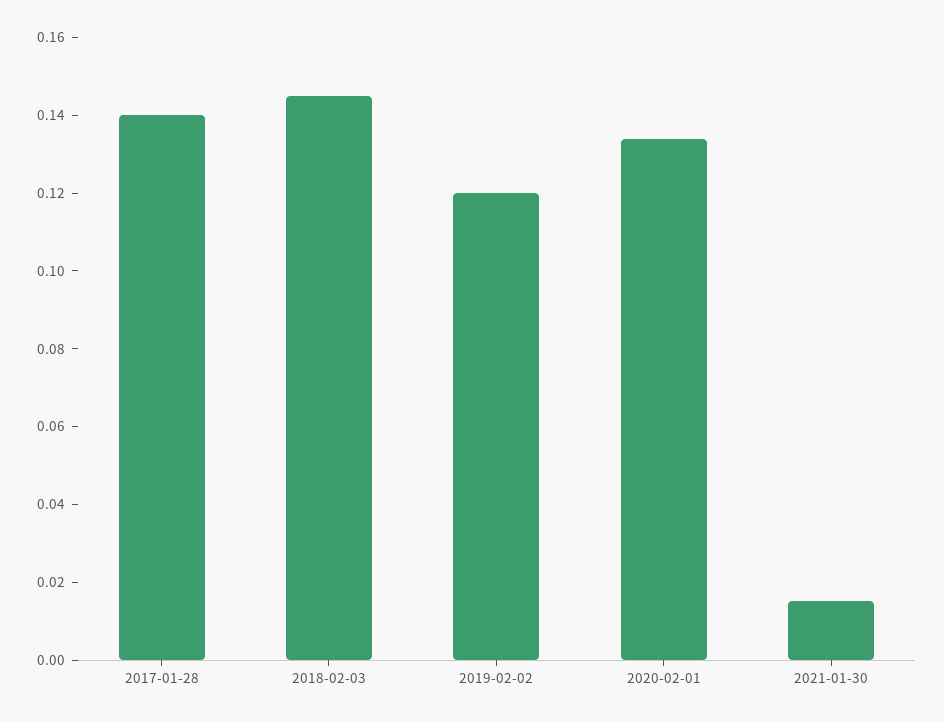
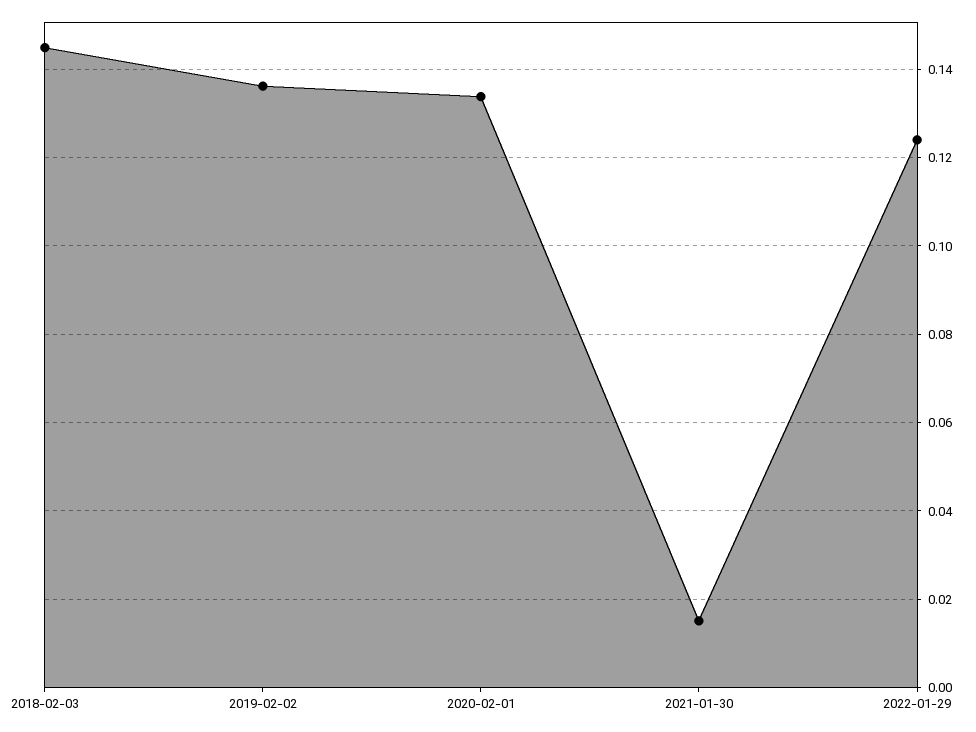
2017-01-28: 0.14 -> none
2019-02-02: 0.12 -> 0.136
2022-01-29: none -> 0.124

